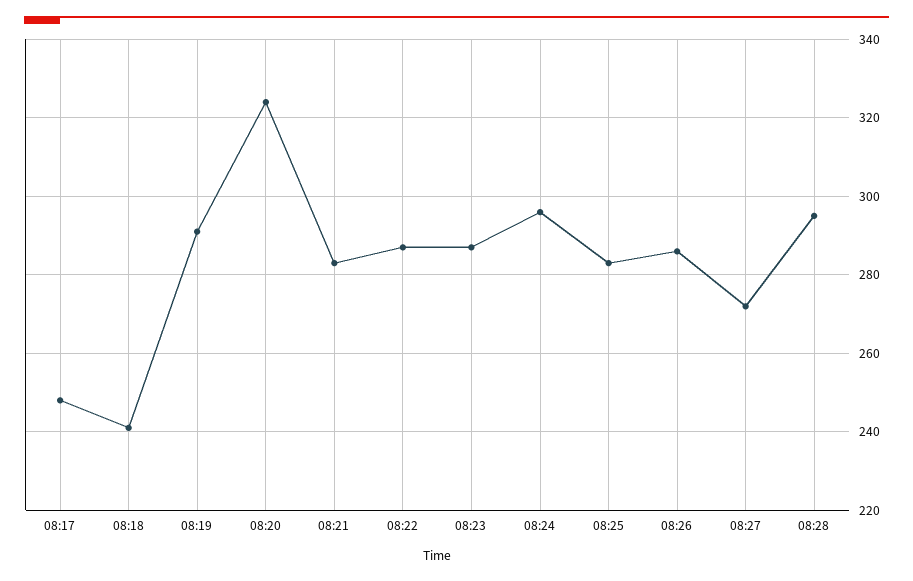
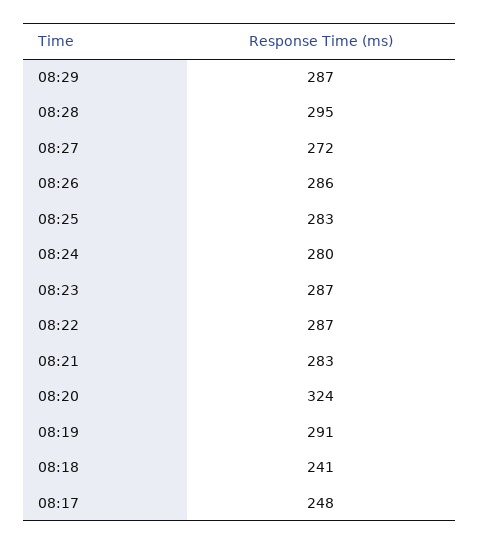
08:24: 295 -> 280
08:29: none -> 287

